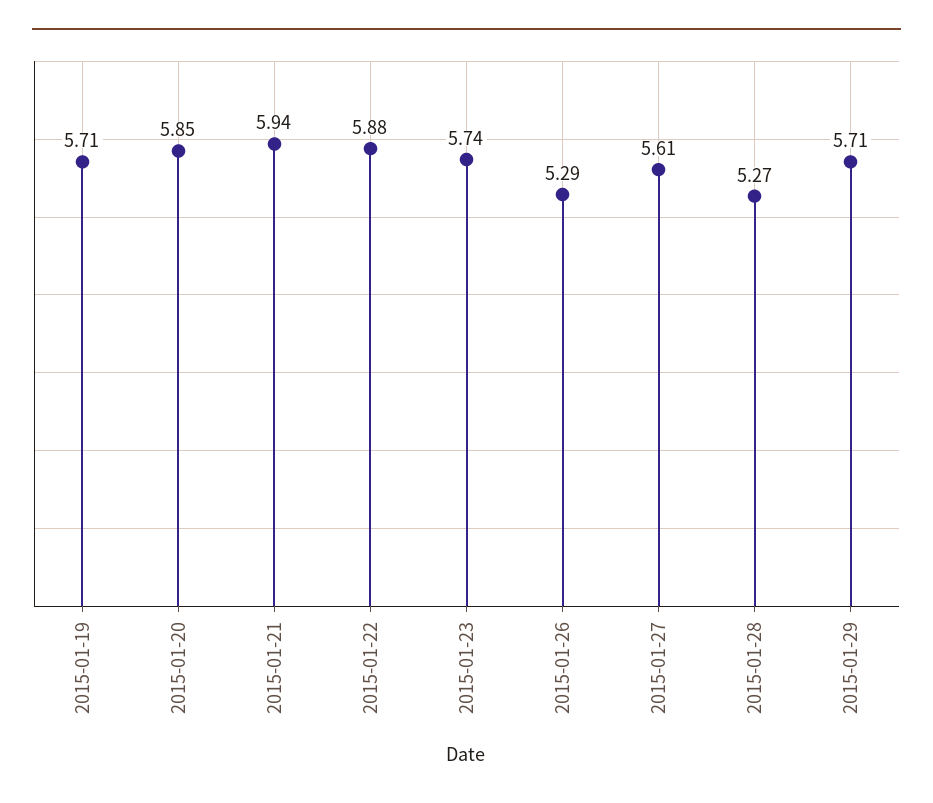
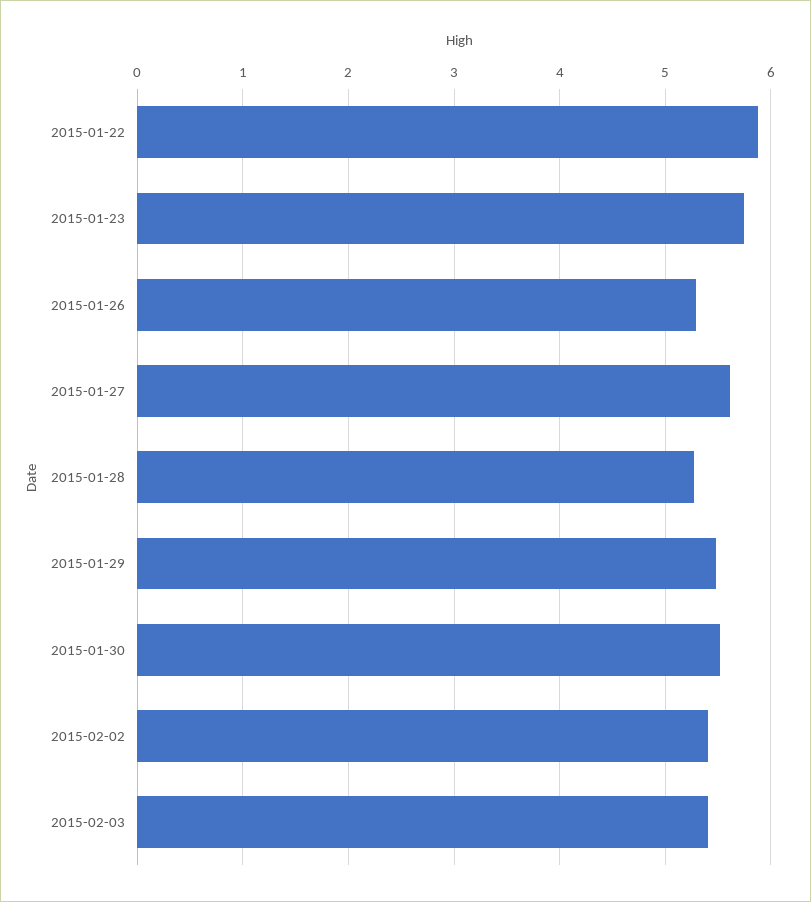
2015-01-19: 5.71 -> none
2015-01-20: 5.85 -> none
2015-01-21: 5.94 -> none
2015-01-29: 5.71 -> 5.5
2015-01-30: none -> 5.5
2015-02-02: none -> 5.4
2015-02-03: none -> 5.4

